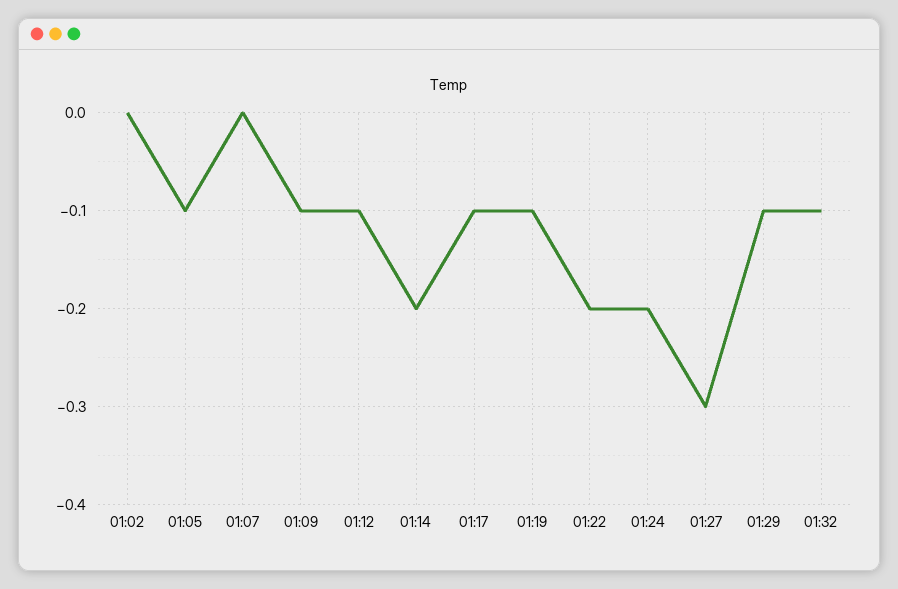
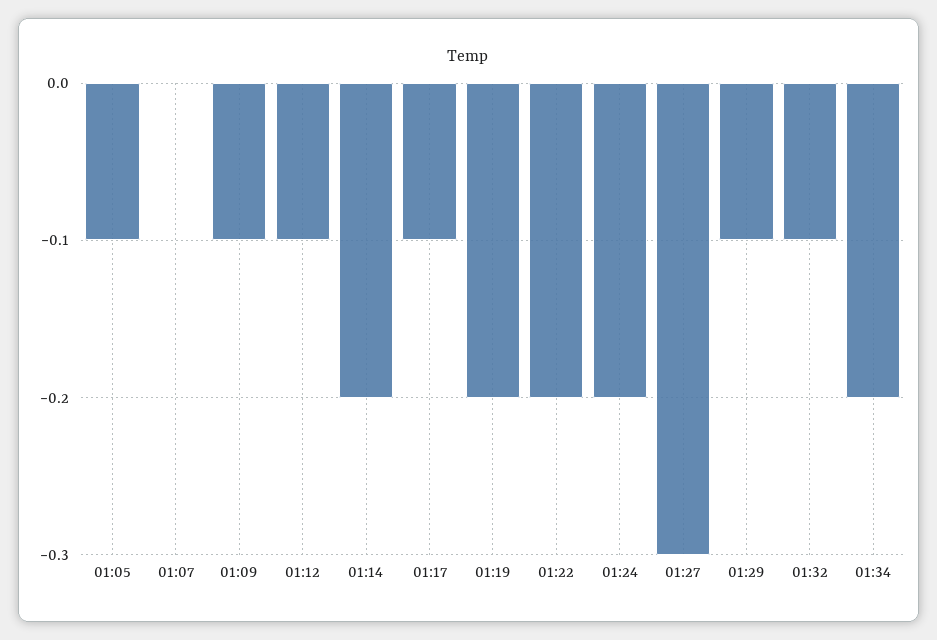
01:02: 0 -> none
01:19: -0.1 -> -0.2
01:34: none -> -0.2

